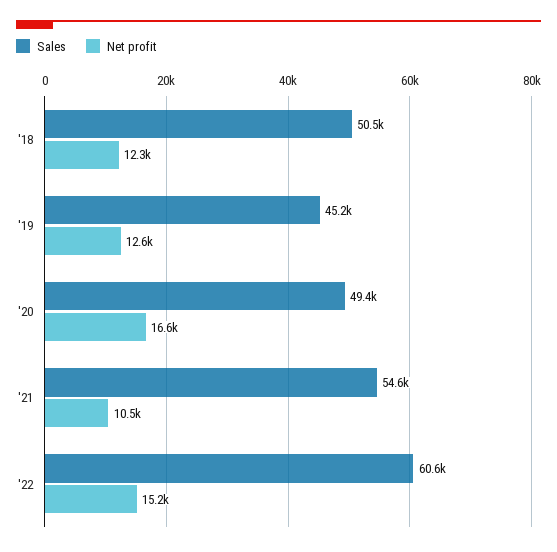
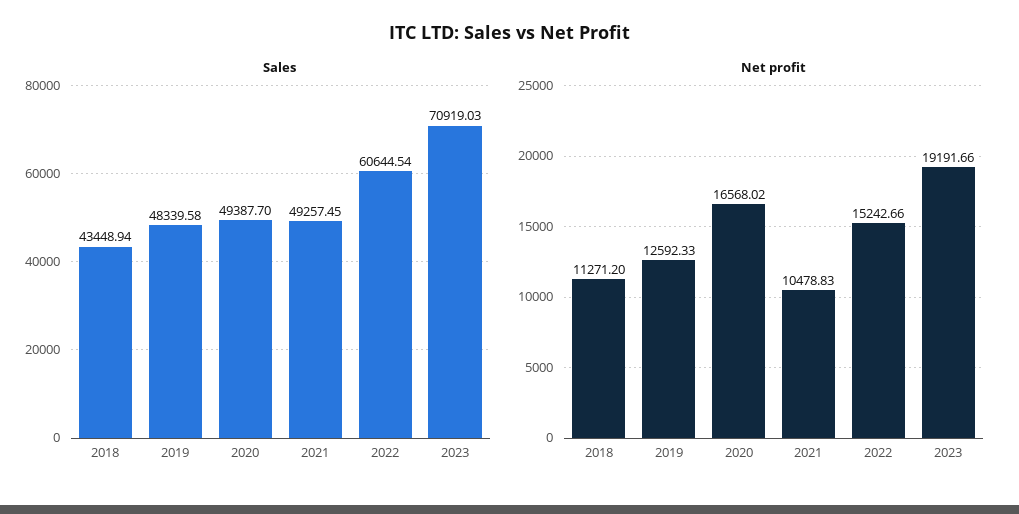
Sales, '18: 50500 -> 43448.94
Net profit, '18: 12300 -> 11271.2
Sales, '19: 45200 -> 48339.58
Sales, '21: 54600 -> 49257.45
Sales, 2023: none -> 70919.03
Net profit, 2023: none -> 19191.66

